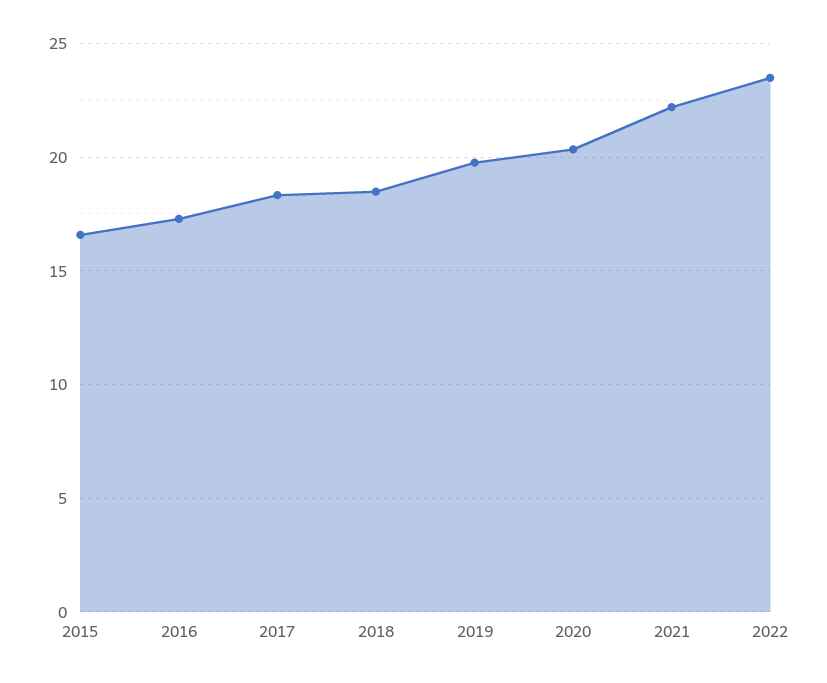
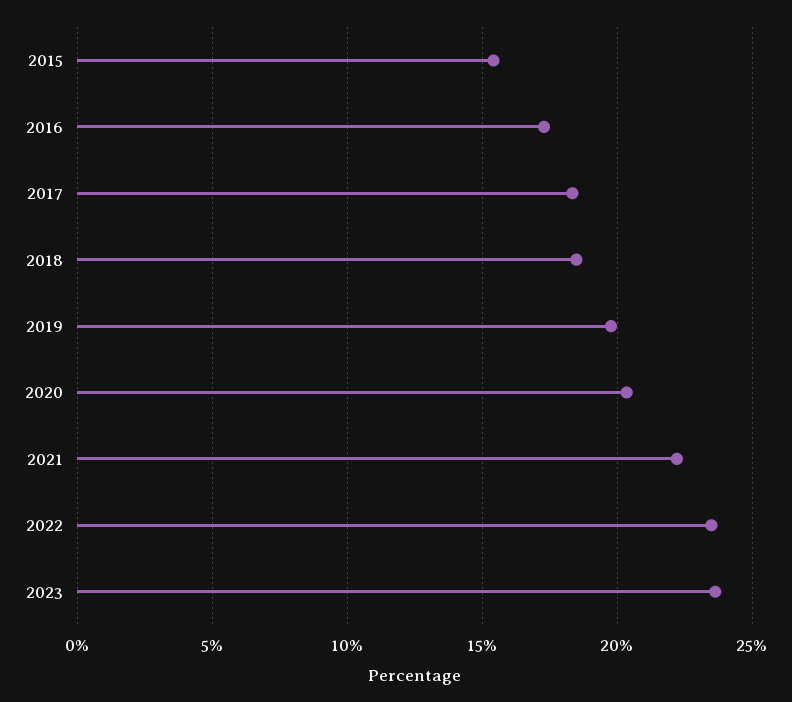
2015: 16.5 -> 15.5
2023: none -> 23.5

